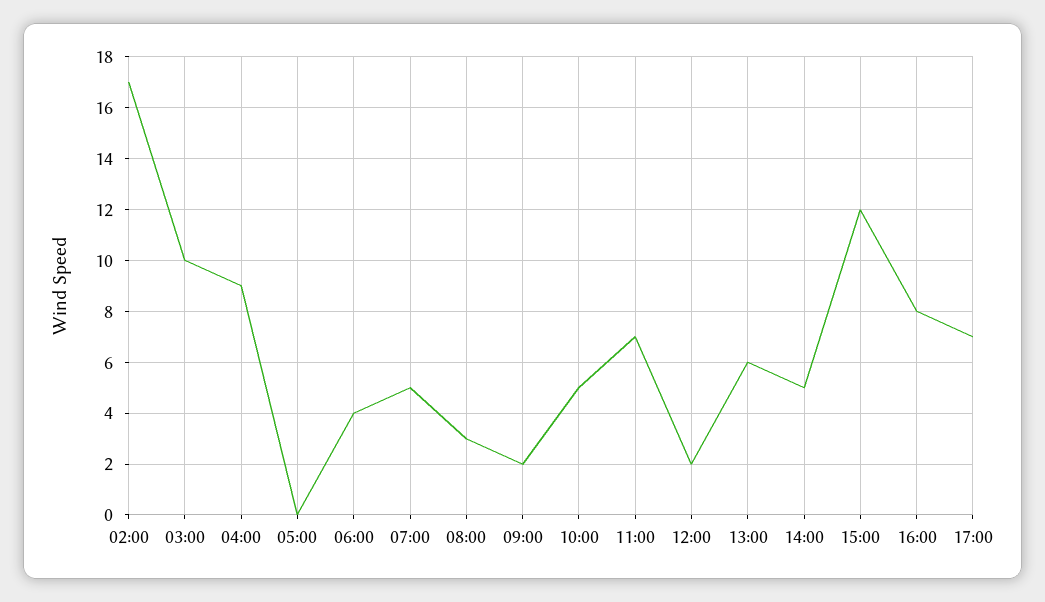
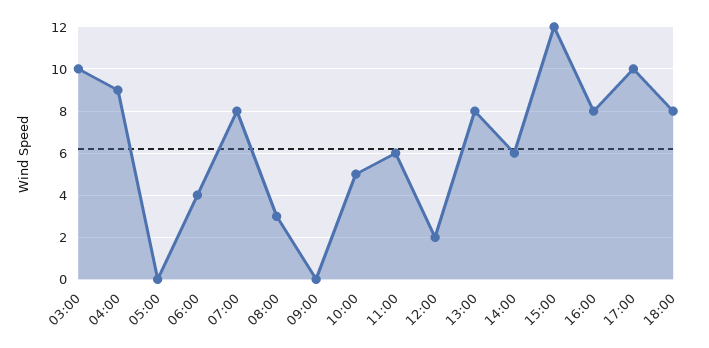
02:00: 17 -> none
07:00: 5 -> 8
09:00: 2 -> 0
11:00: 7 -> 6
13:00: 6 -> 8
14:00: 5 -> 6
17:00: 7 -> 10
18:00: none -> 8

